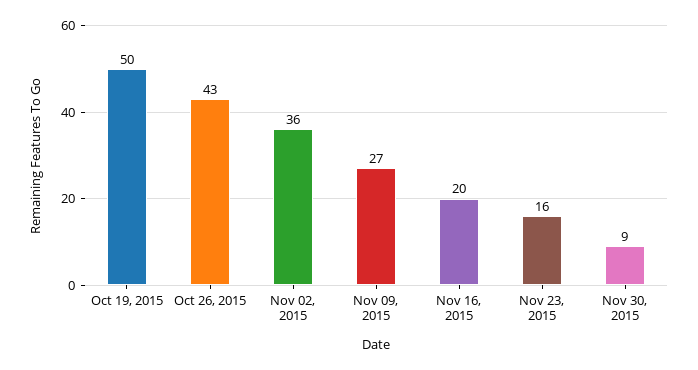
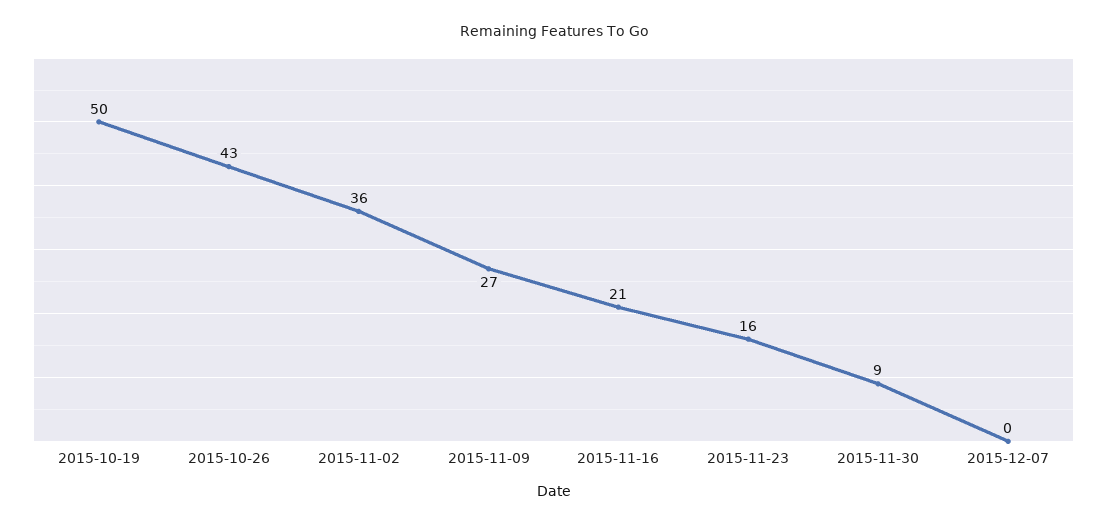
Nov 16, 2015: 20 -> 21
2015-12-07: none -> 0

